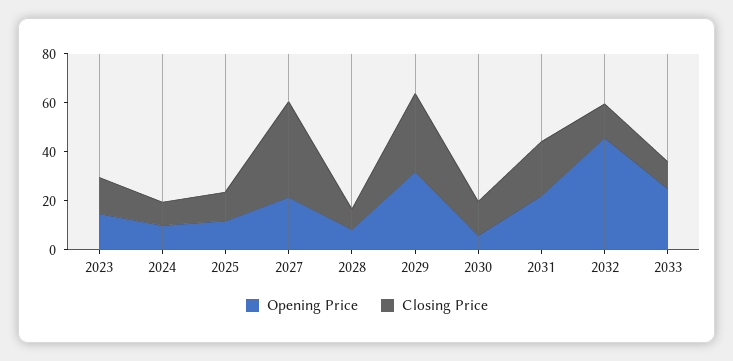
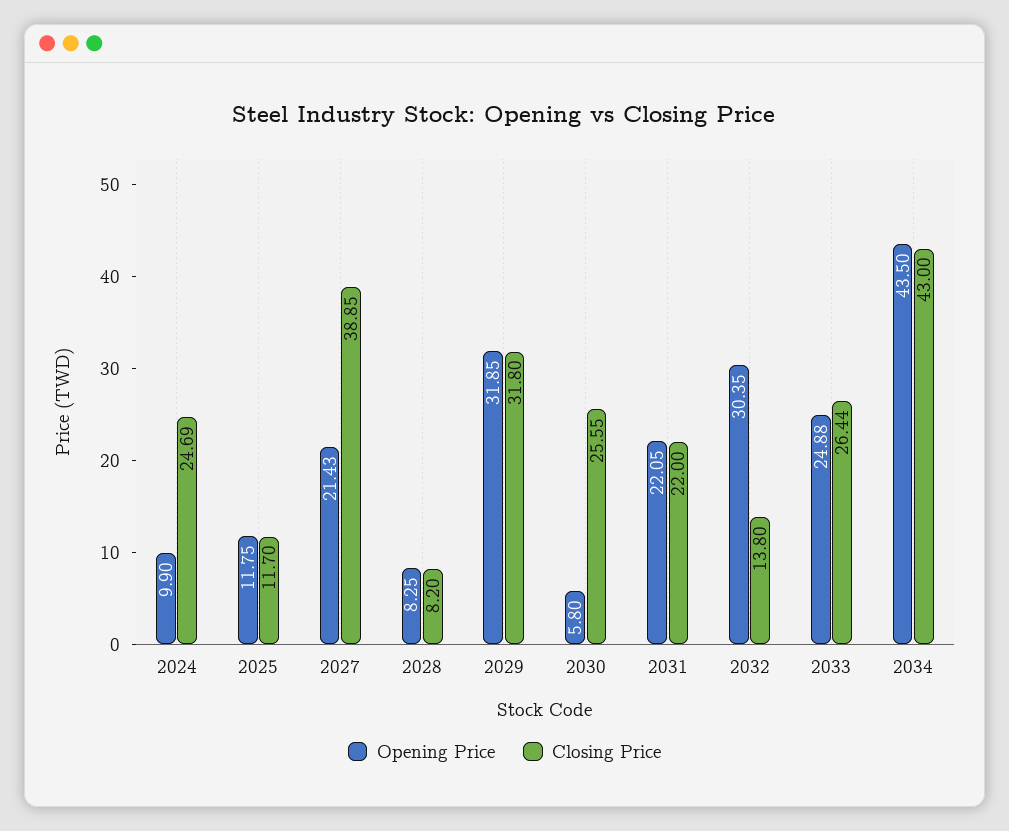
Opening Price, 2023: 15 -> none
Closing Price, 2023: 15 -> none
Closing Price, 2024: 10 -> 24.69
Closing Price, 2030: 15 -> 25.55
Opening Price, 2032: 45 -> 30.35
Closing Price, 2033: 10 -> 26.44
Opening Price, 2034: none -> 43.5
Closing Price, 2034: none -> 43

